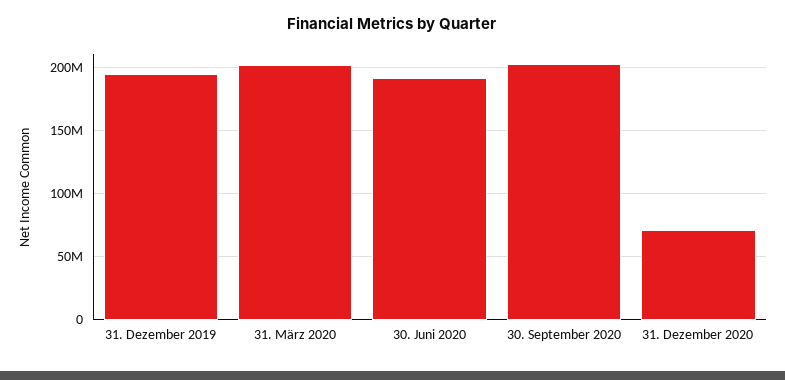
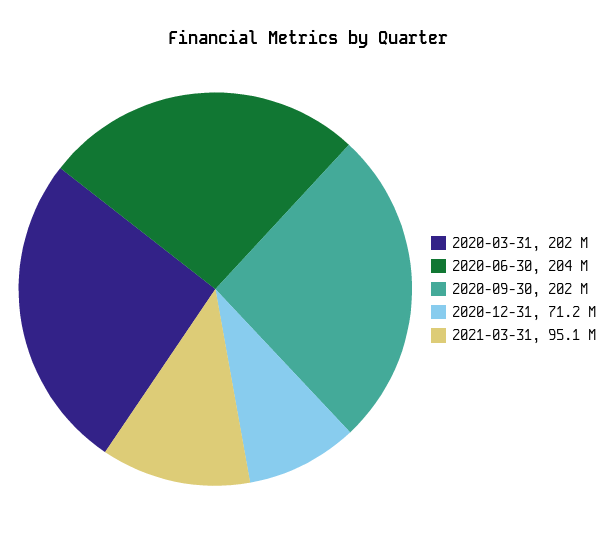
31. Dezember 2019: 195000000 -> none
30. Juni 2020: 190000000 -> 204000000
2021-03-31: none -> 95100000

